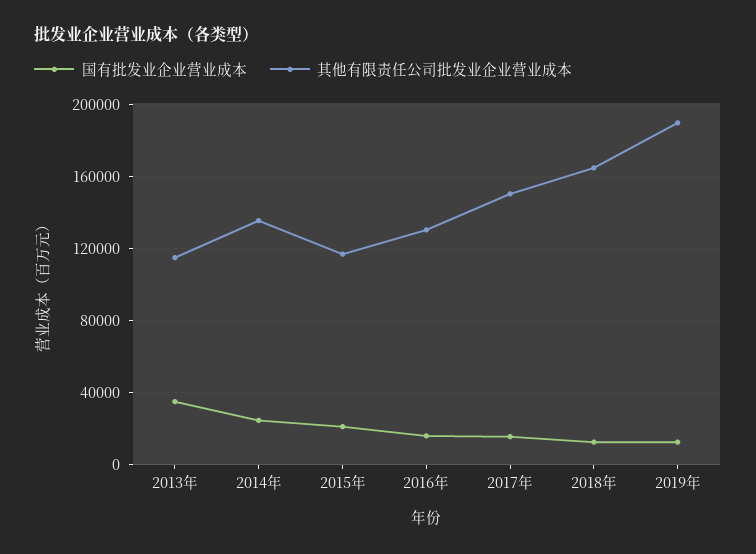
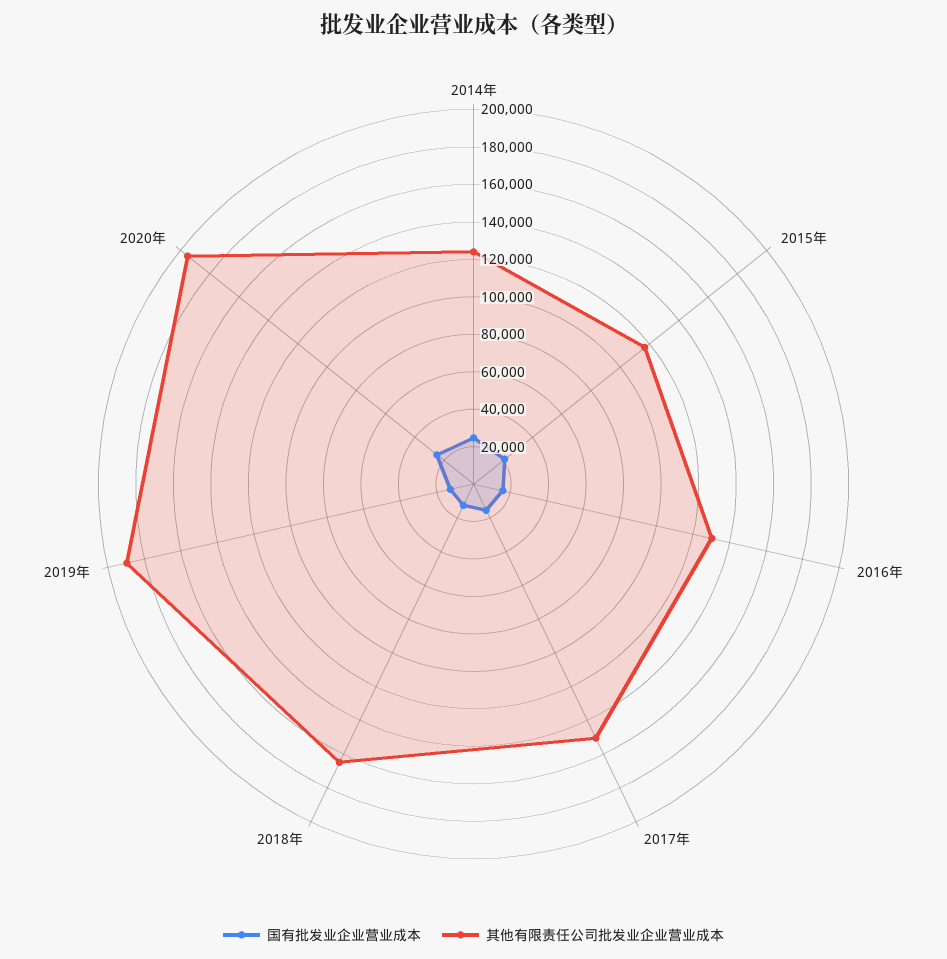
国有批发业企业营业成本, 2013年: 35000 -> none
其他有限责任公司批发业企业营业成本, 2013年: 115000 -> none
其他有限责任公司批发业企业营业成本, 2014年: 135000 -> 125000
国有批发业企业营业成本, 2020年: none -> 25000
其他有限责任公司批发业企业营业成本, 2020年: none -> 195000

